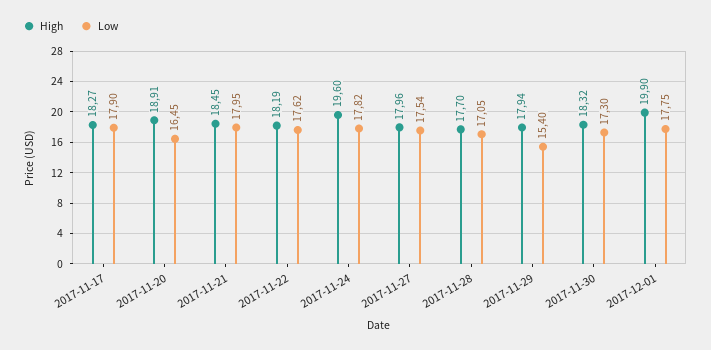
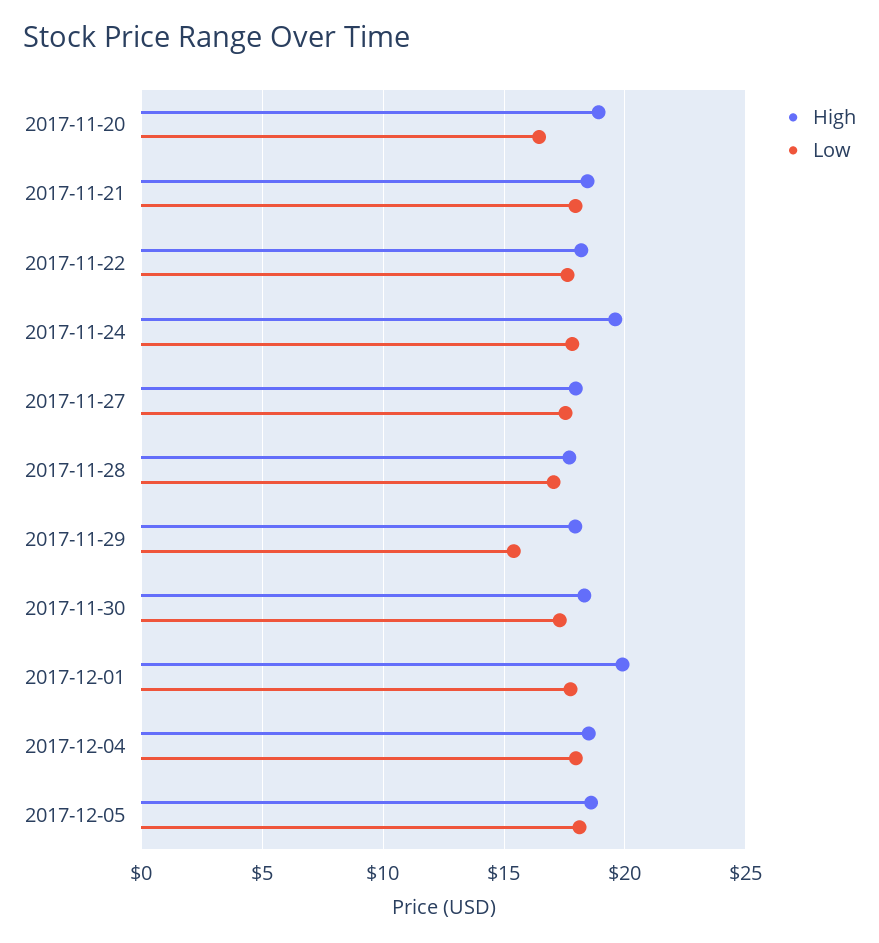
High, 2017-11-17: 18.27 -> none
Low, 2017-11-17: 17.9 -> none
High, 2017-12-04: none -> 18.5
Low, 2017-12-04: none -> 18
High, 2017-12-05: none -> 18.5
Low, 2017-12-05: none -> 18

